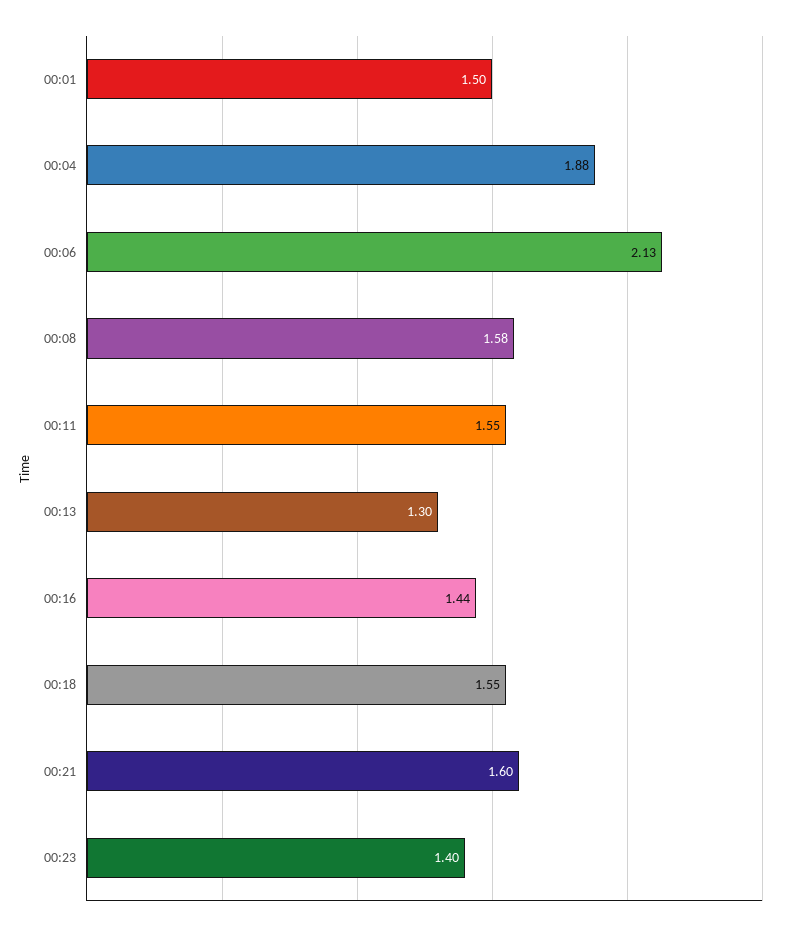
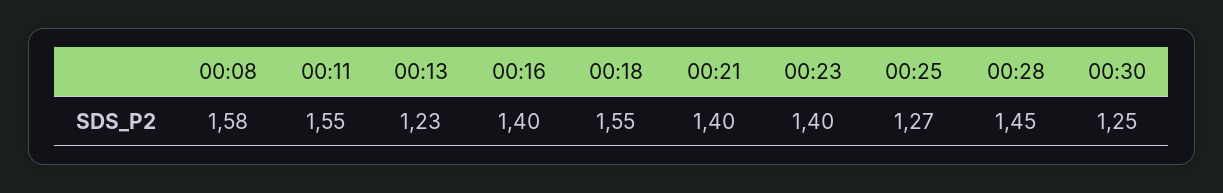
00:01: 1.5 -> none
00:04: 1.88 -> none
00:06: 2.13 -> none
00:13: 1.3 -> 1.23
00:16: 1.44 -> 1.4
00:21: 1.6 -> 1.4
00:25: none -> 1.27
00:28: none -> 1.45
00:30: none -> 1.25

